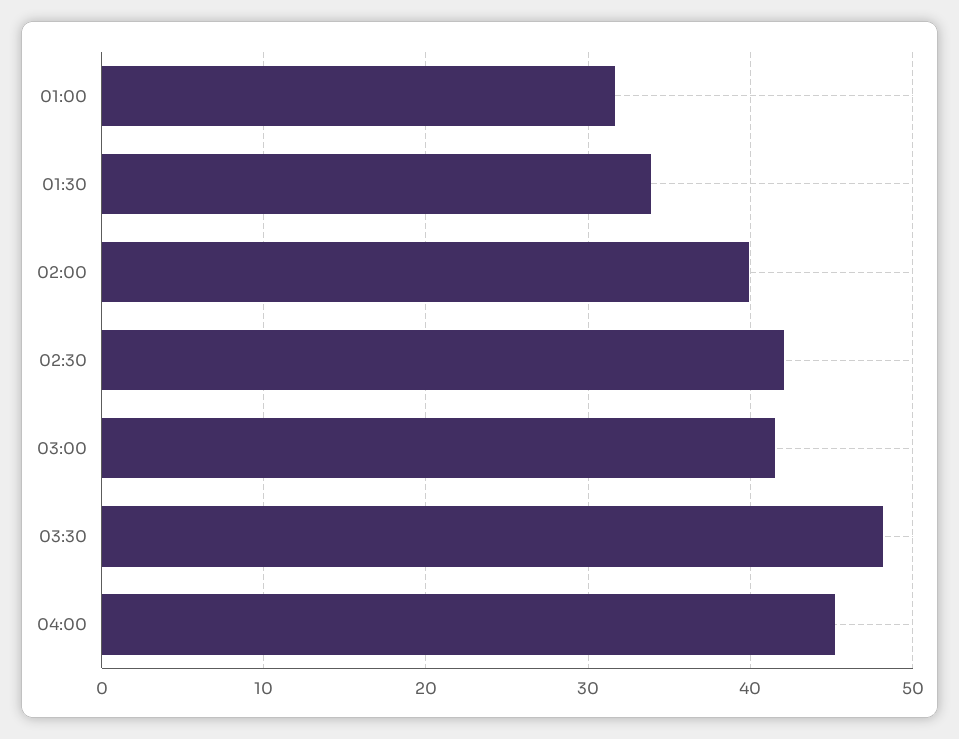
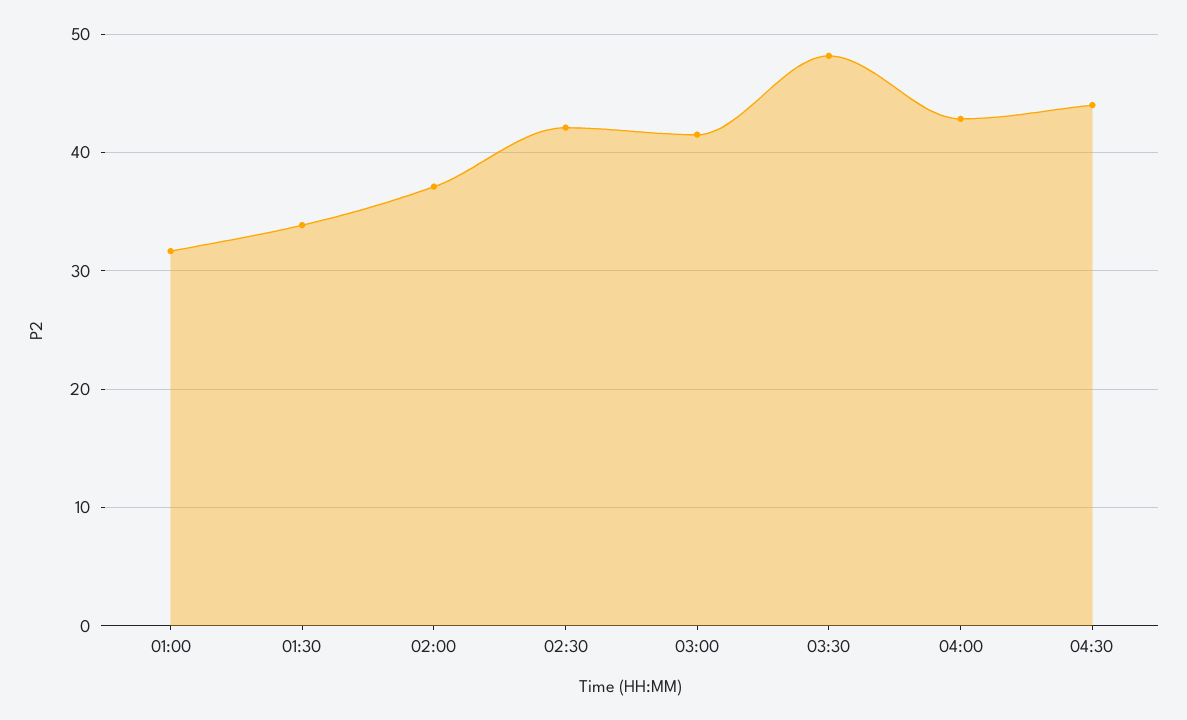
02:00: 40 -> 37
04:00: 45 -> 43
04:30: none -> 44

